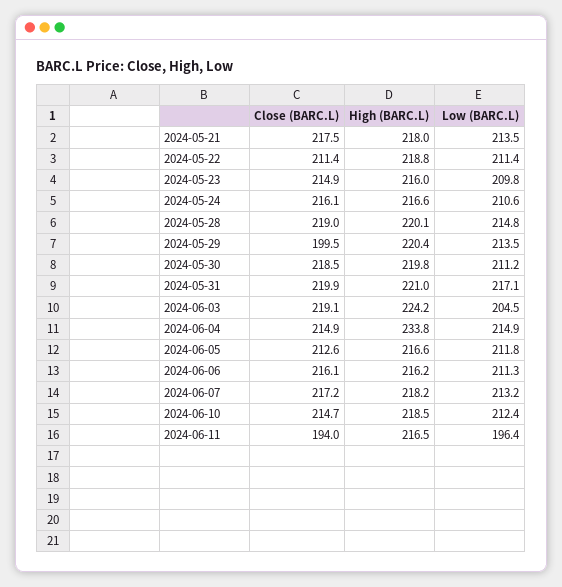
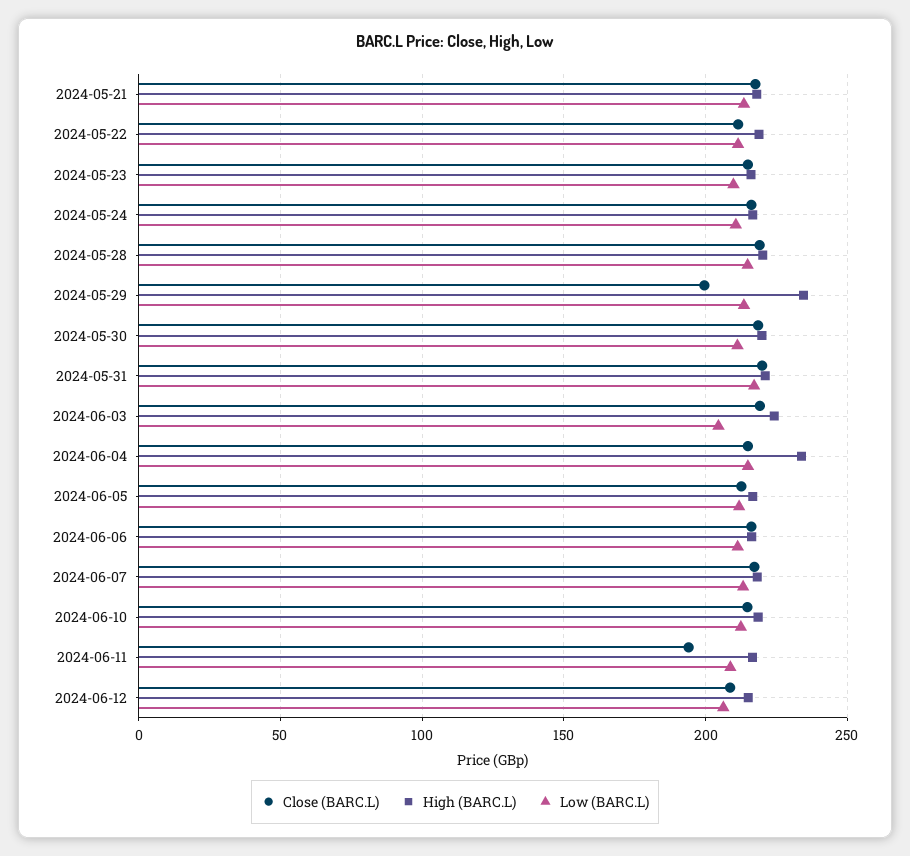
High (BARC.L), 2024-05-29: 220.4 -> 235
Low (BARC.L), 2024-06-11: 196.4 -> 210
Close (BARC.L), 2024-06-12: none -> 210
High (BARC.L), 2024-06-12: none -> 215
Low (BARC.L), 2024-06-12: none -> 205

